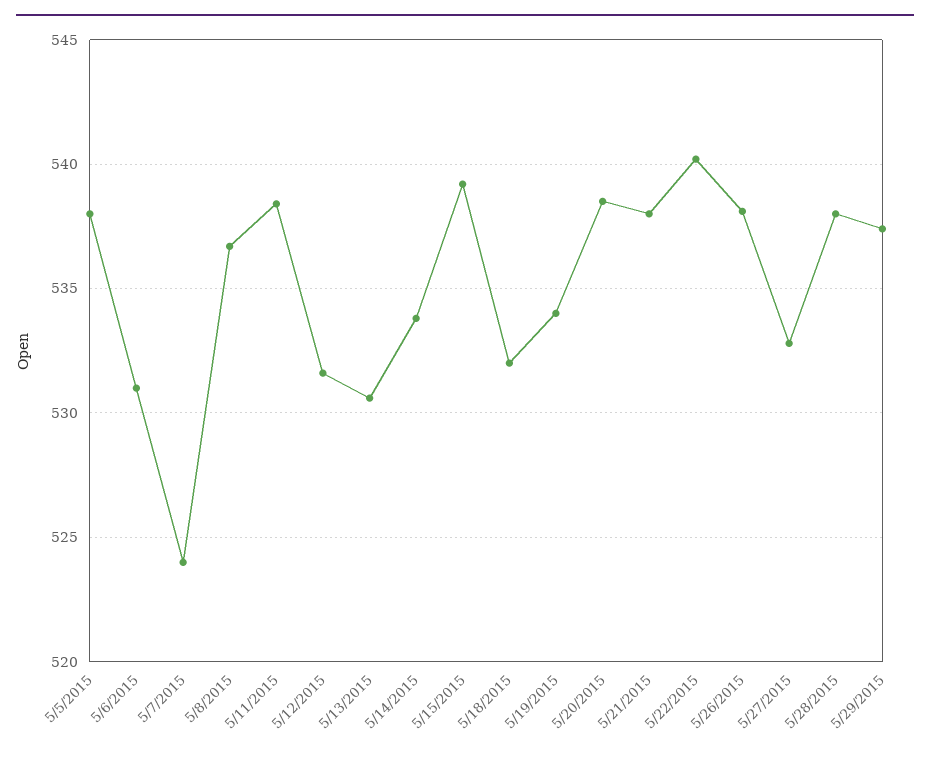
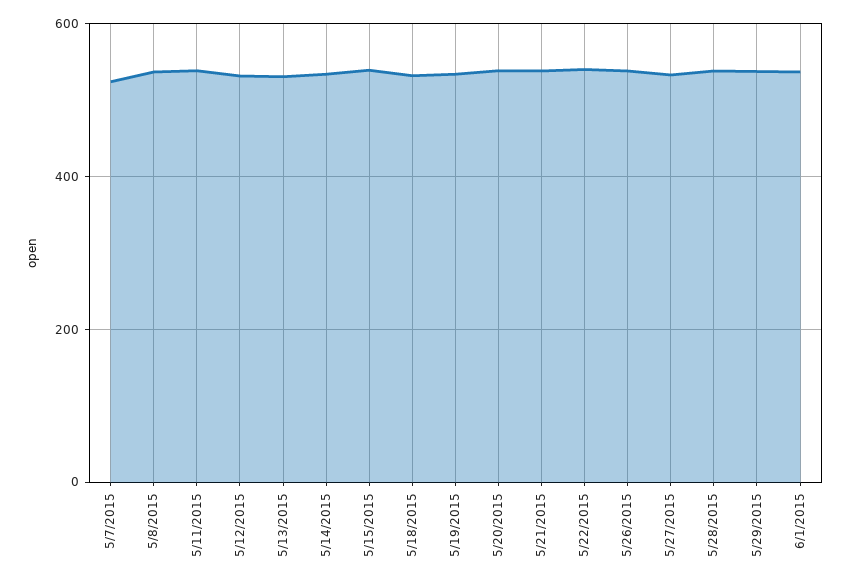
5/5/2015: 538 -> none
5/6/2015: 531 -> none
6/1/2015: none -> 540

